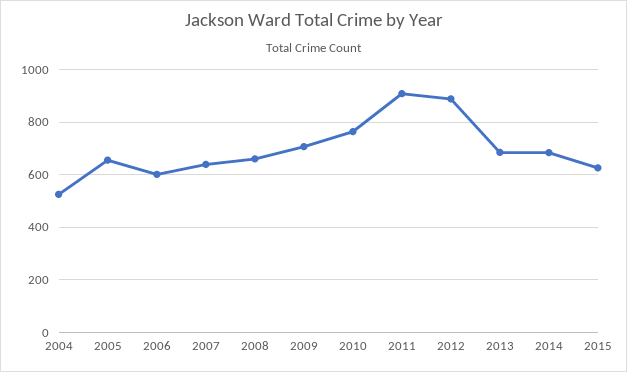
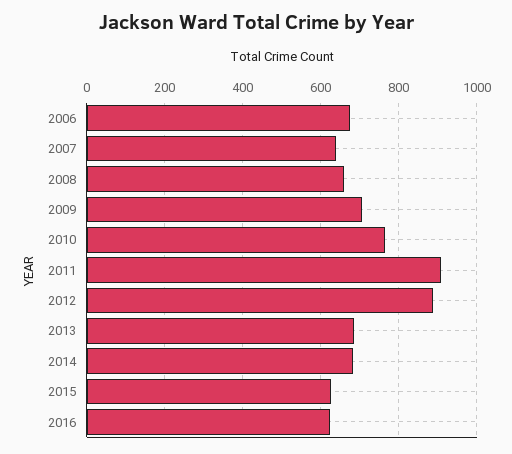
2004: 525 -> none
2005: 650 -> none
2006: 600 -> 680
2016: none -> 620

